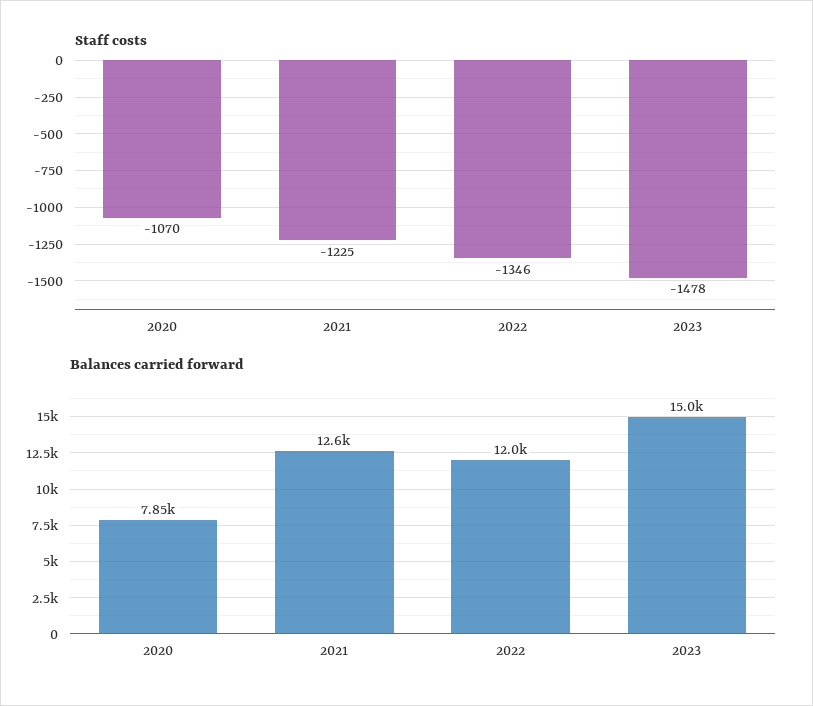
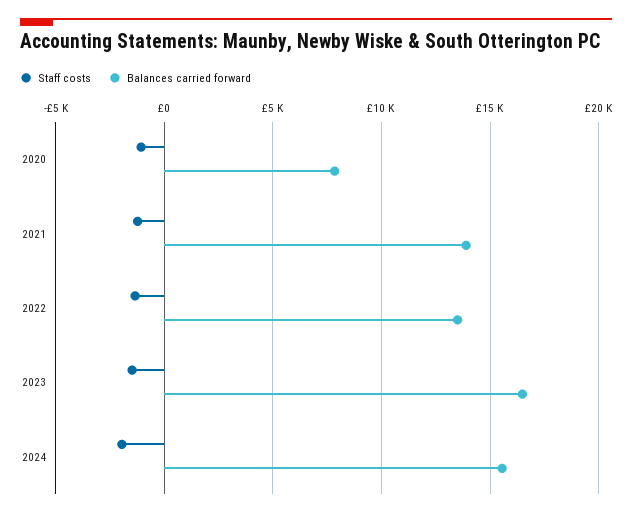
Balances carried forward, 2021: 12600 -> 14000
Balances carried forward, 2022: 12000 -> 13500
Balances carried forward, 2023: 15000 -> 16500
Staff costs, 2024: none -> -2000
Balances carried forward, 2024: none -> 15500

